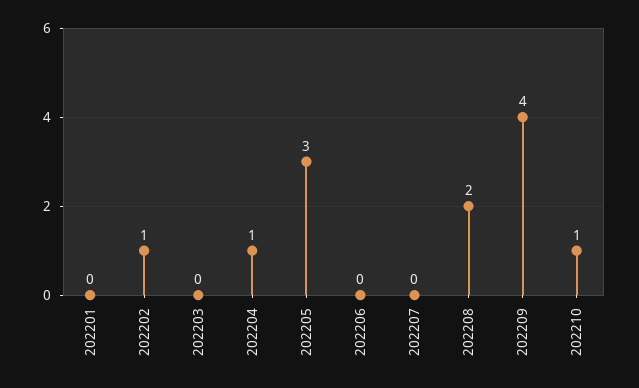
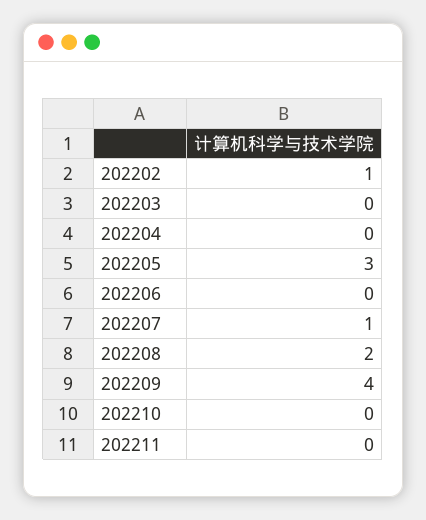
202201: 0 -> none
202204: 1 -> 0
202207: 0 -> 1
202210: 1 -> 0
202211: none -> 0

